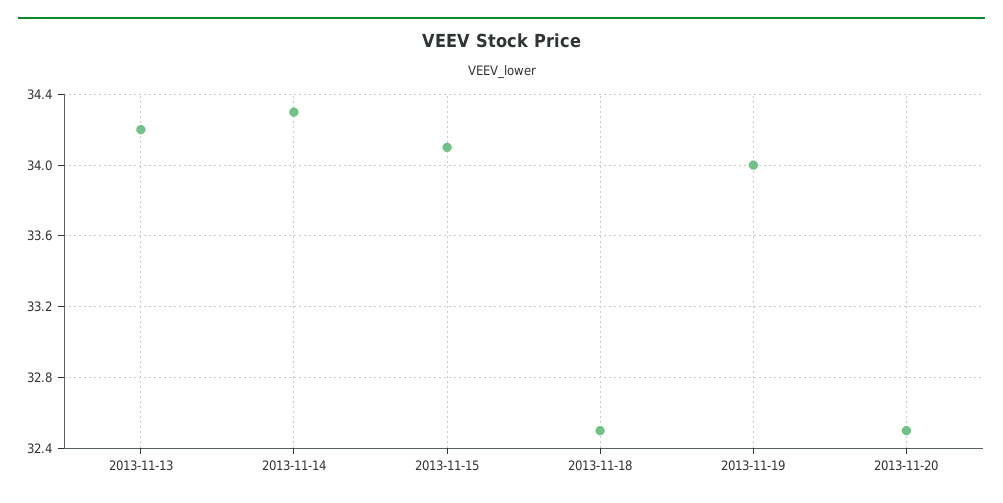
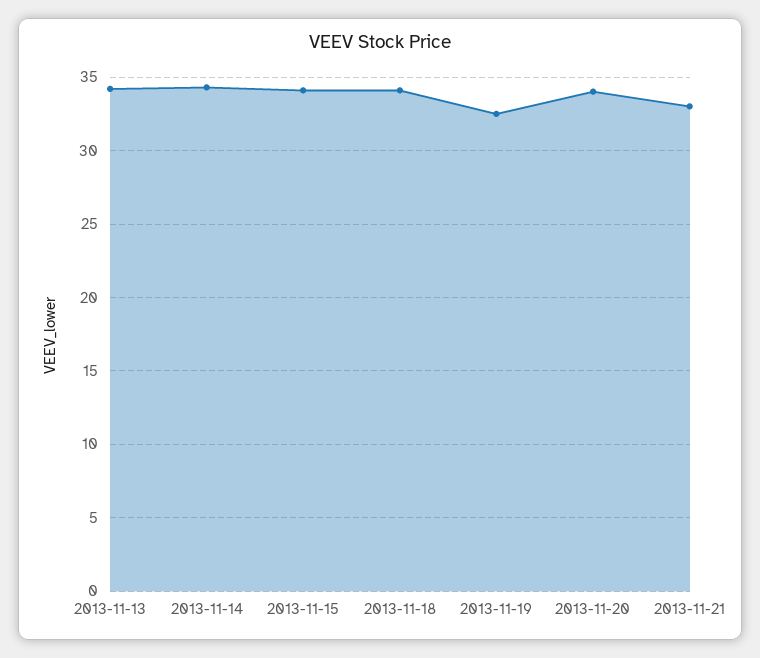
2013-11-18: 32.5 -> 34
2013-11-19: 34 -> 32.5
2013-11-20: 32.5 -> 34
2013-11-21: none -> 33

